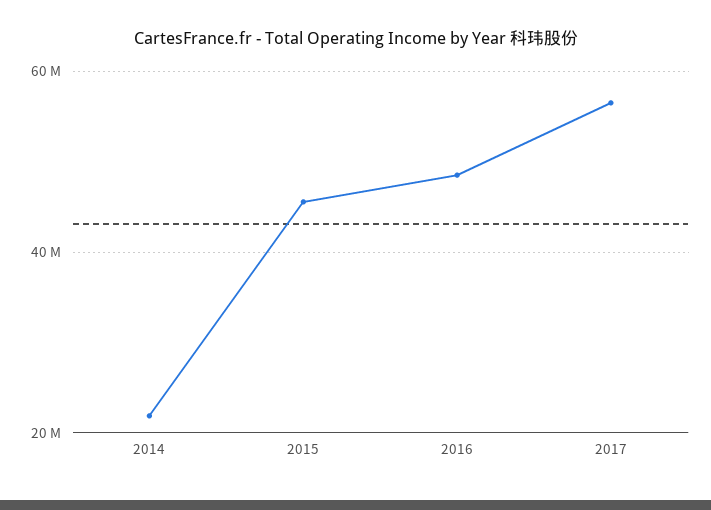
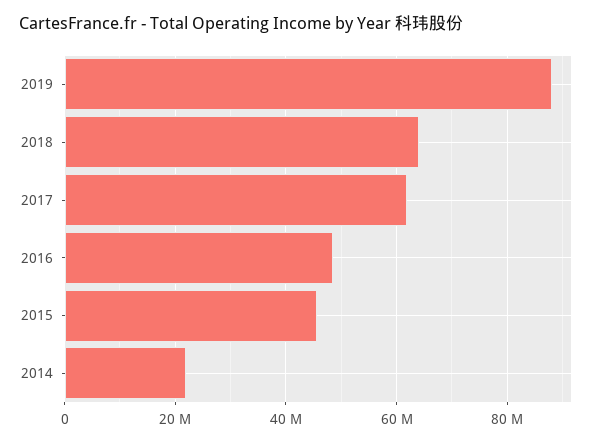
2017: 56000000 -> 62000000
2019: none -> 88000000
2018: none -> 64000000

